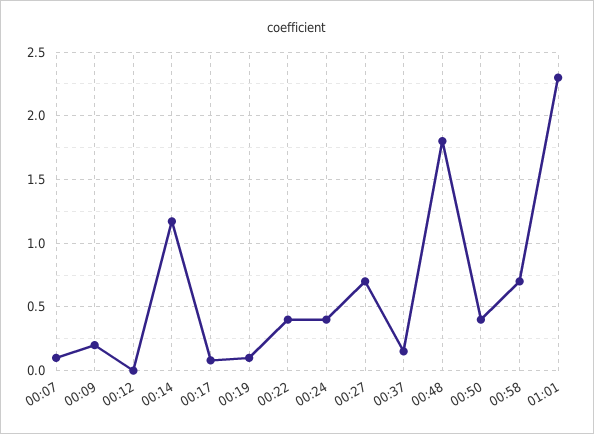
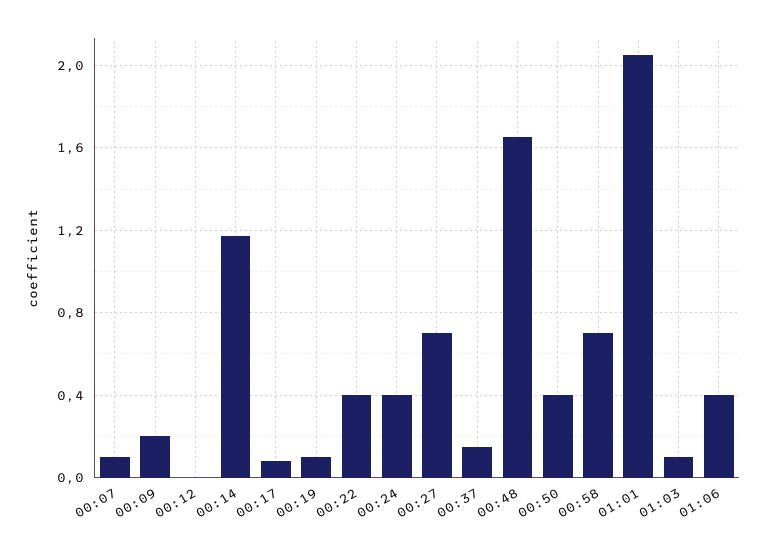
00:48: 1.8 -> 1.65
01:01: 2.3 -> 2.05
01:03: none -> 0.1
01:06: none -> 0.4

